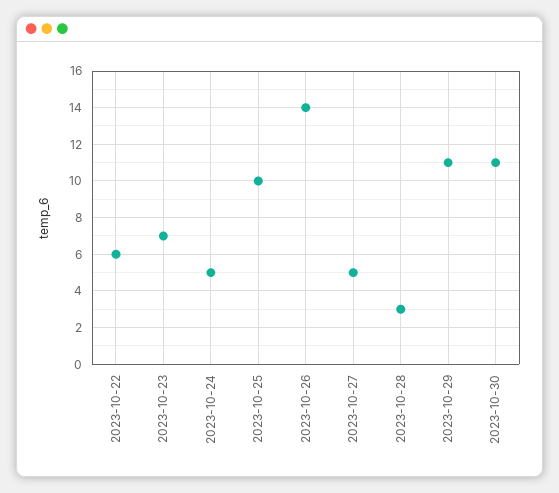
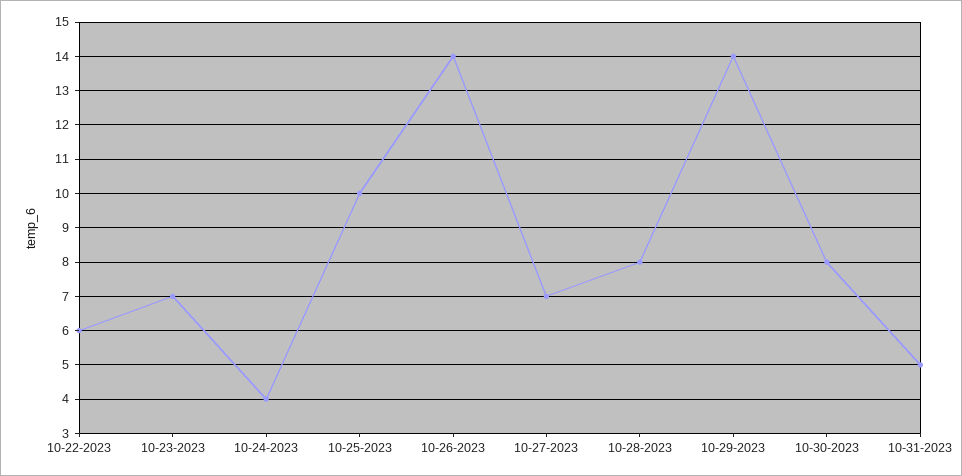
2023-10-24: 5 -> 4
2023-10-27: 5 -> 7
2023-10-28: 3 -> 8
2023-10-29: 11 -> 14
2023-10-30: 11 -> 8
10-31-2023: none -> 5

